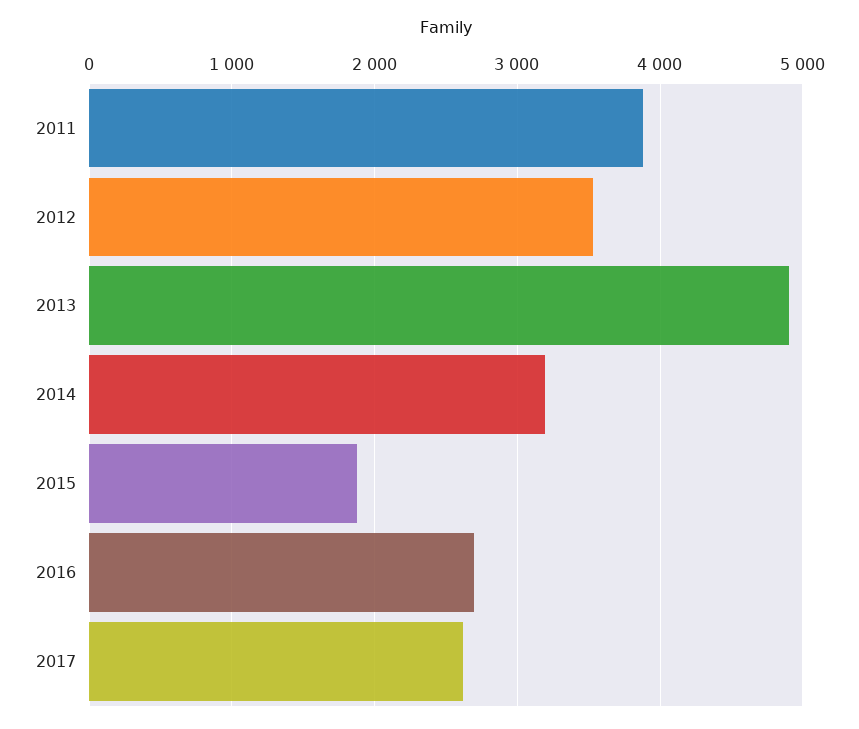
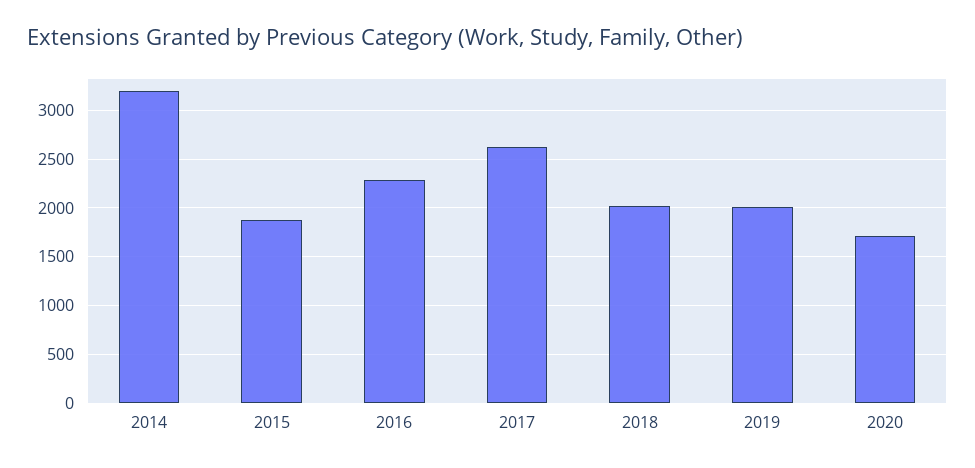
2011: 3900 -> none
2012: 3500 -> none
2013: 4900 -> none
2016: 2700 -> 2300
2018: none -> 2000
2019: none -> 2000
2020: none -> 1700

